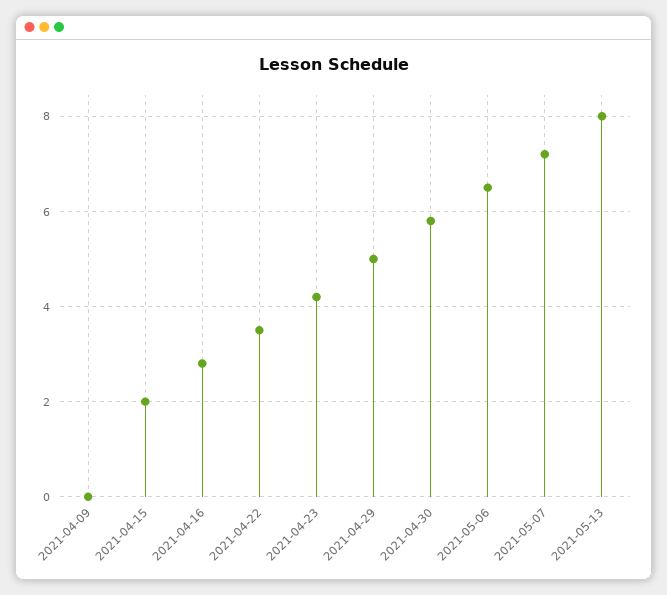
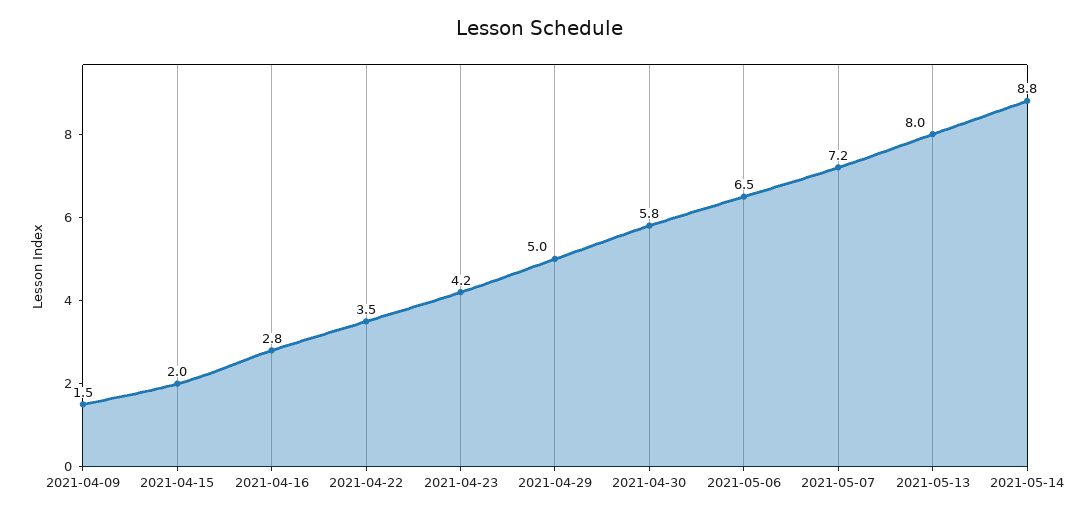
2021-04-09: 0 -> 1.5
2021-05-14: none -> 8.8

